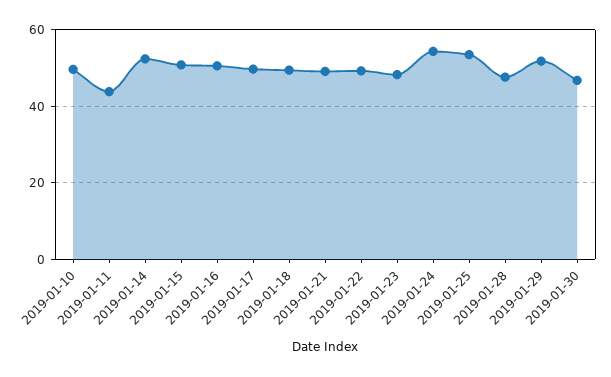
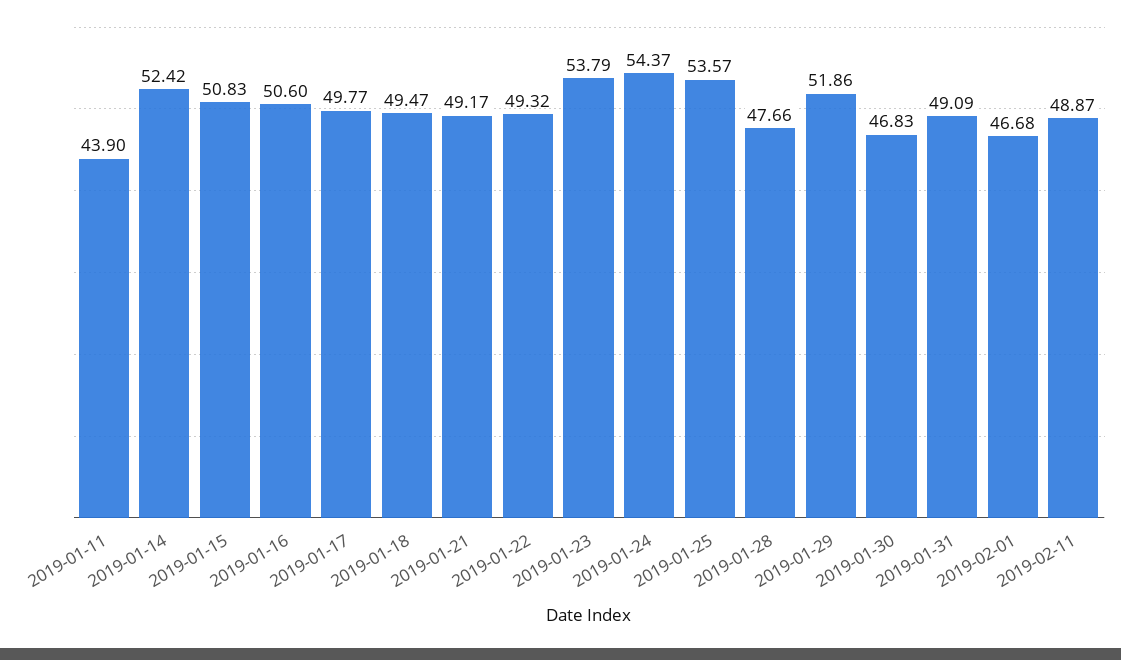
2019-01-10: 50 -> none
2019-01-23: 48 -> 53.79
2019-01-31: none -> 49.09
2019-02-01: none -> 46.68
2019-02-11: none -> 48.87

